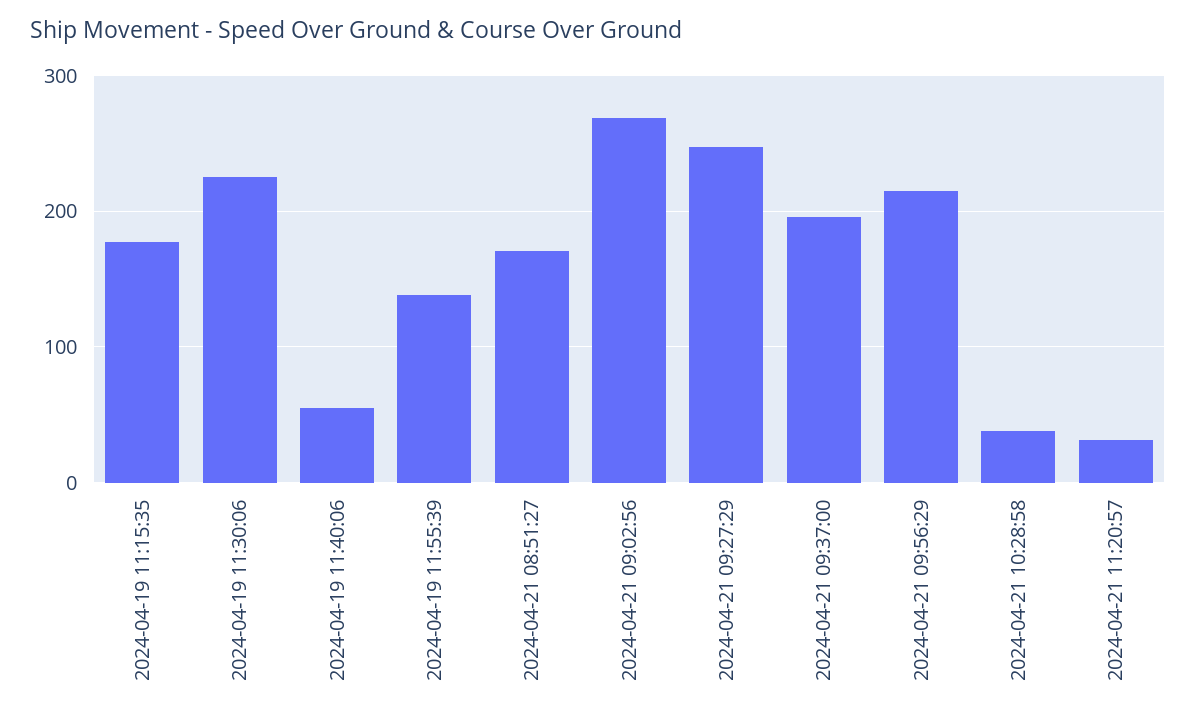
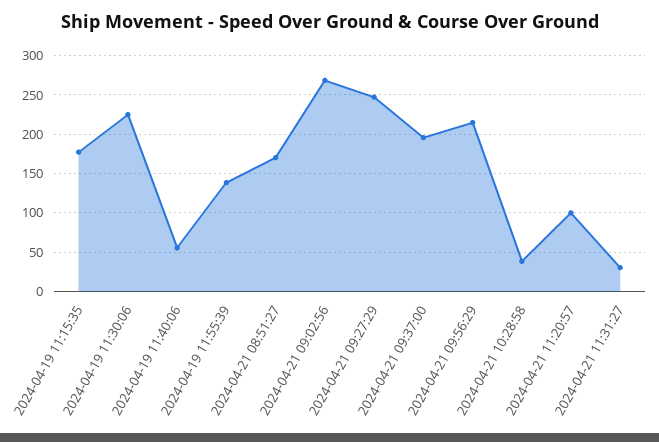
2024-04-21 11:20:57: 30 -> 100
2024-04-21 11:31:27: none -> 30

